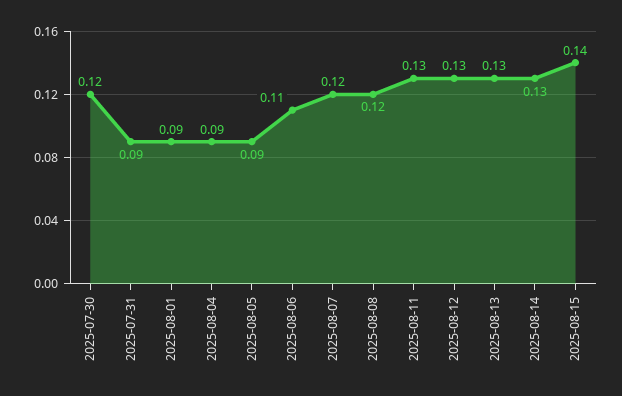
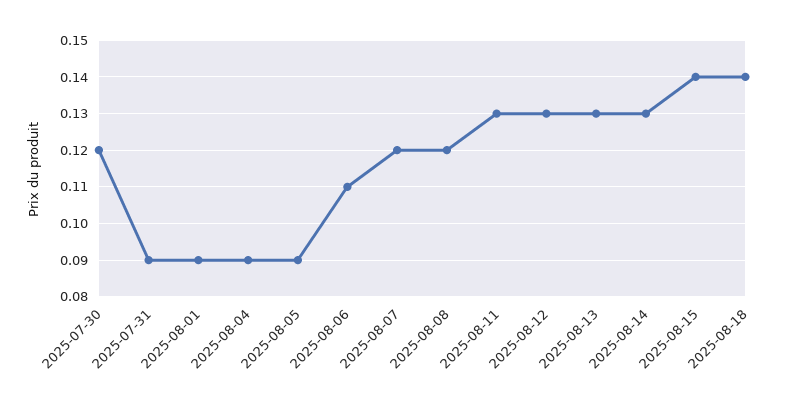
2025-08-18: none -> 0.14

